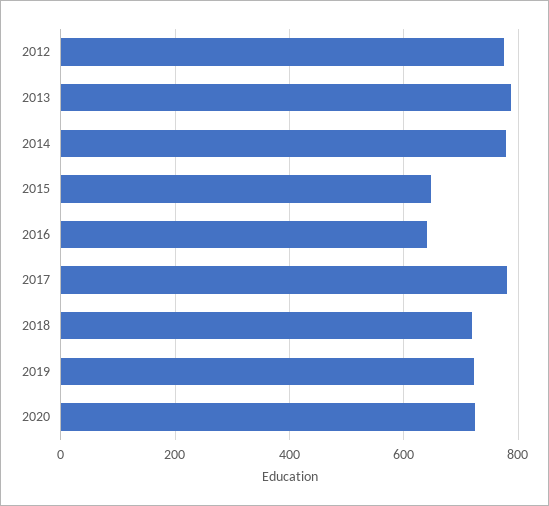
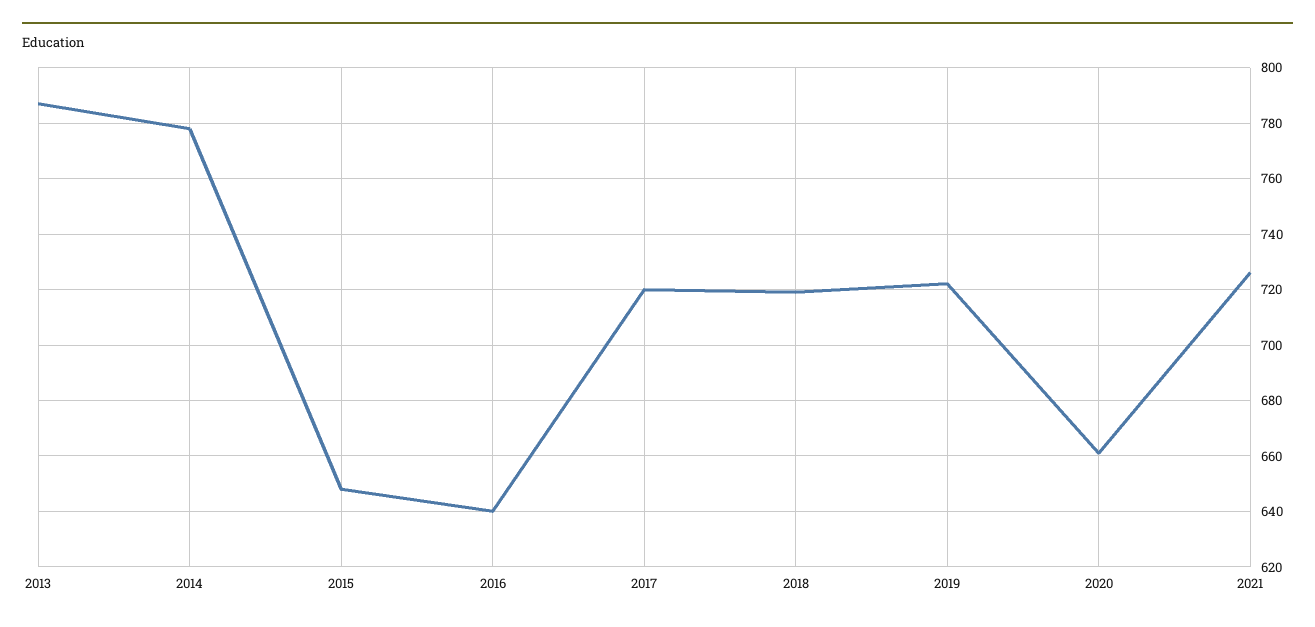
2012: 780 -> none
2017: 780 -> 720
2020: 720 -> 660
2021: none -> 725

